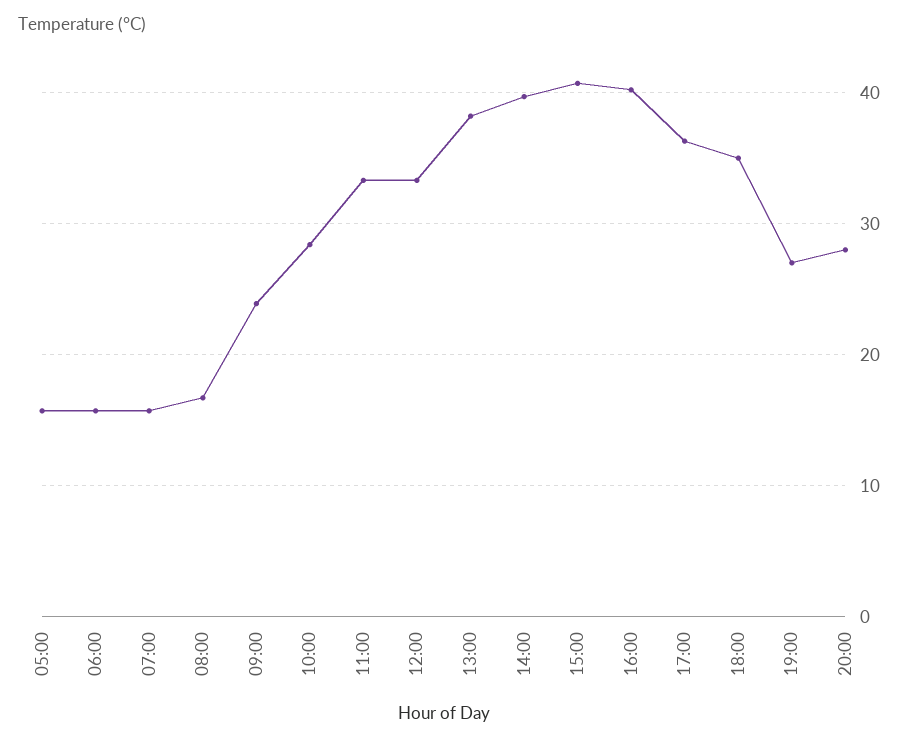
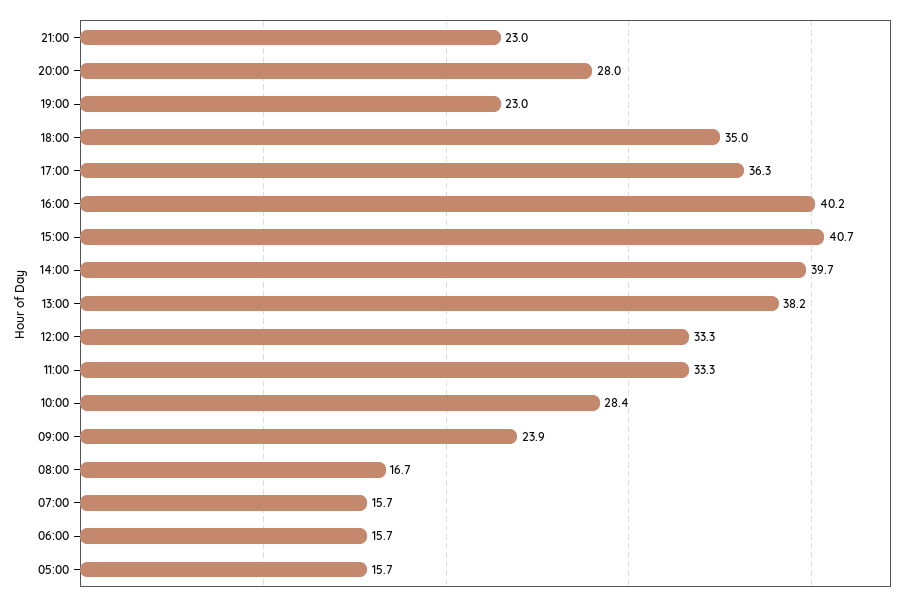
19:00: 27 -> 23
21:00: none -> 23

